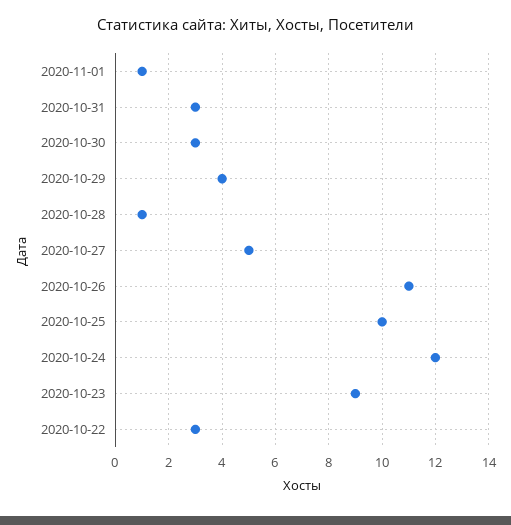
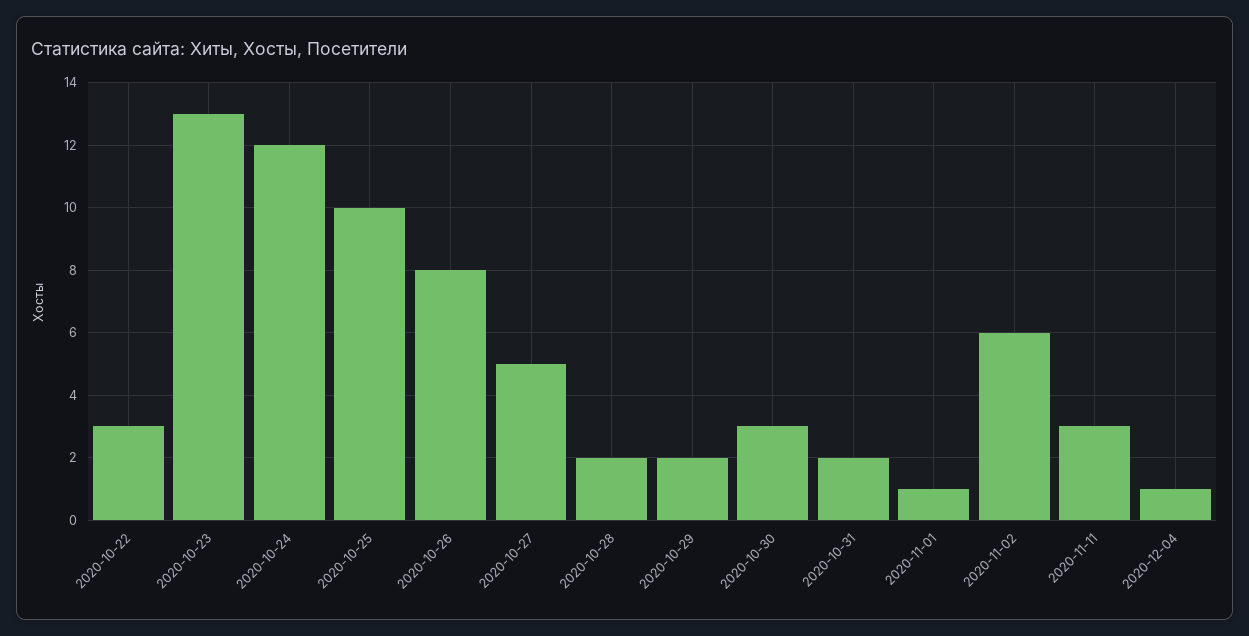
2020-10-31: 3 -> 2
2020-10-29: 4 -> 2
2020-10-28: 1 -> 2
2020-10-26: 11 -> 8
2020-10-23: 9 -> 13
2020-11-02: none -> 6
2020-11-11: none -> 3
2020-12-04: none -> 1

